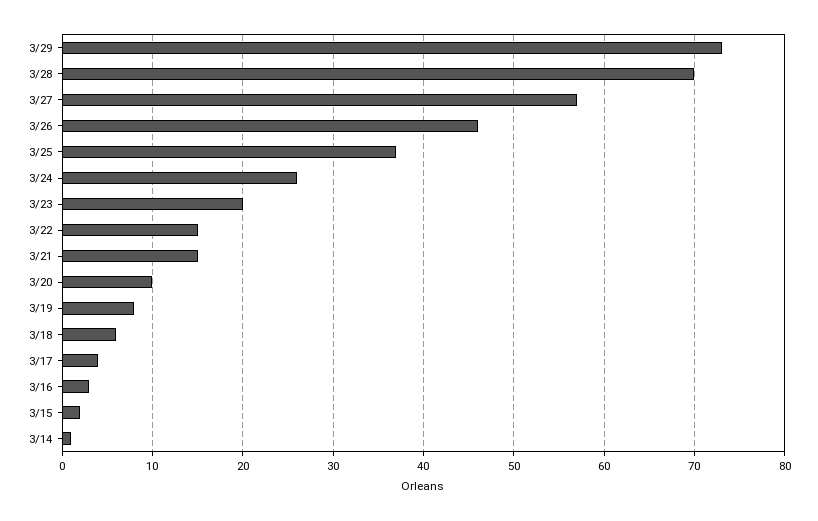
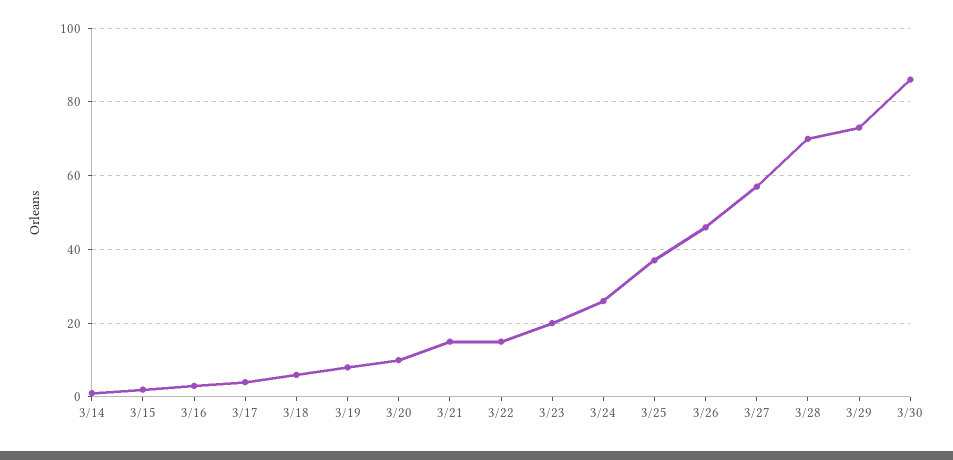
3/30: none -> 85

